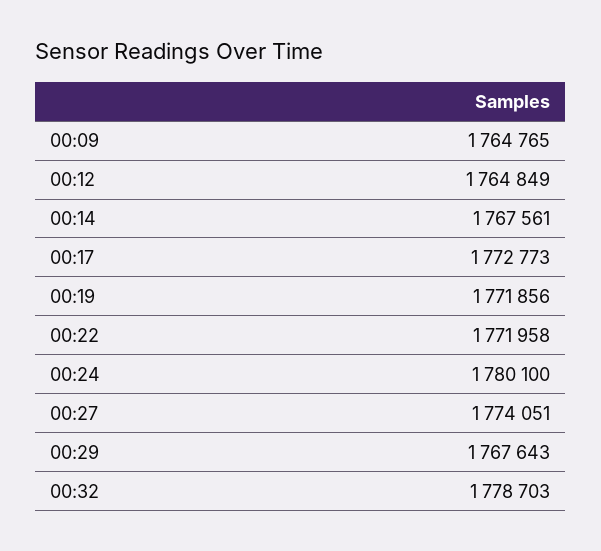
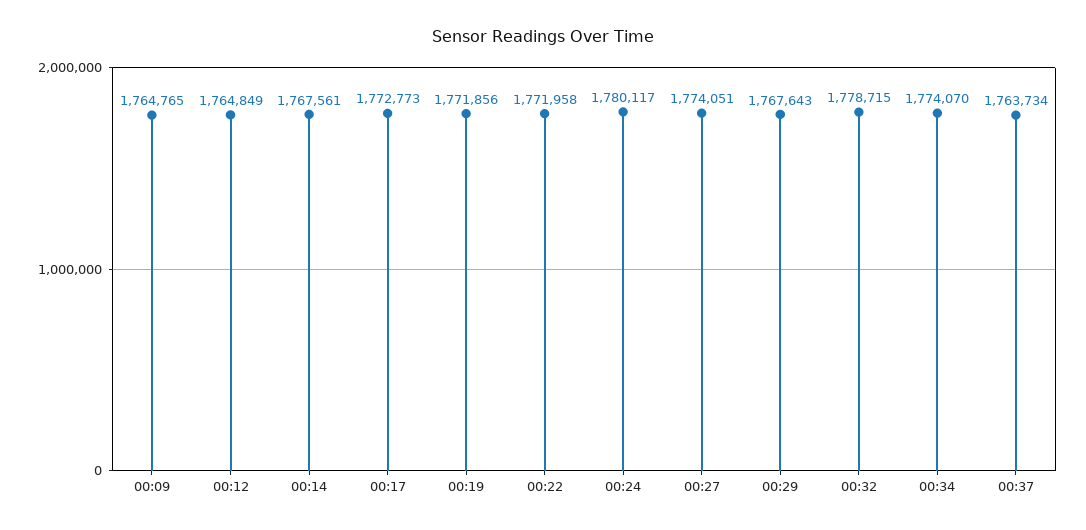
00:24: 1780100 -> 1780117
00:32: 1778703 -> 1778715
00:34: none -> 1774070
00:37: none -> 1763734

